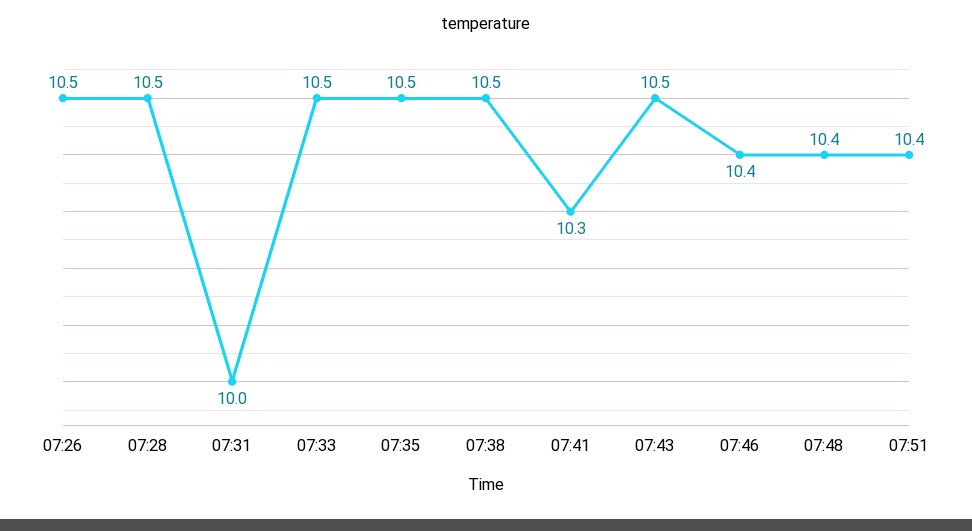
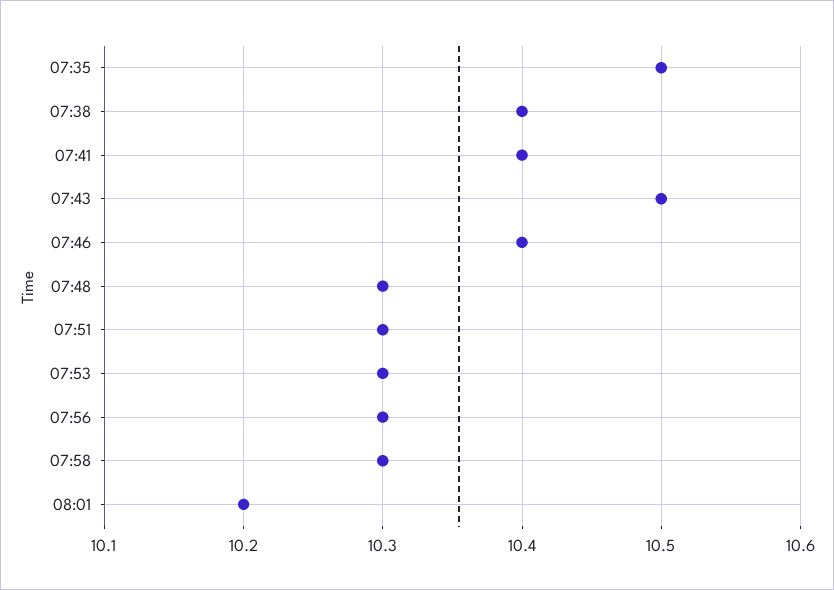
07:26: 10.5 -> none
07:28: 10.5 -> none
07:31: 10 -> none
07:33: 10.5 -> none
07:38: 10.5 -> 10.4
07:41: 10.3 -> 10.4
07:48: 10.4 -> 10.3
07:51: 10.4 -> 10.3
07:53: none -> 10.3
07:56: none -> 10.3
07:58: none -> 10.3
08:01: none -> 10.2

